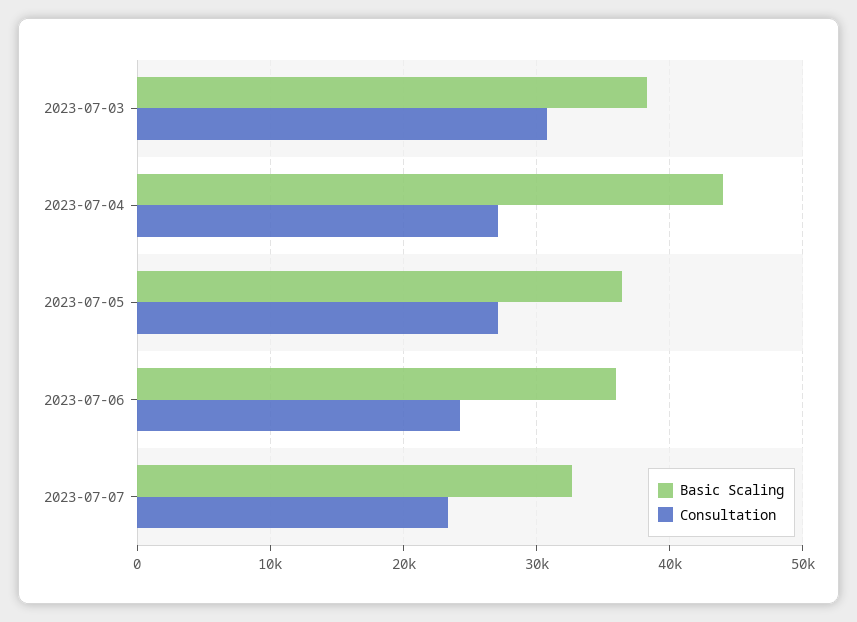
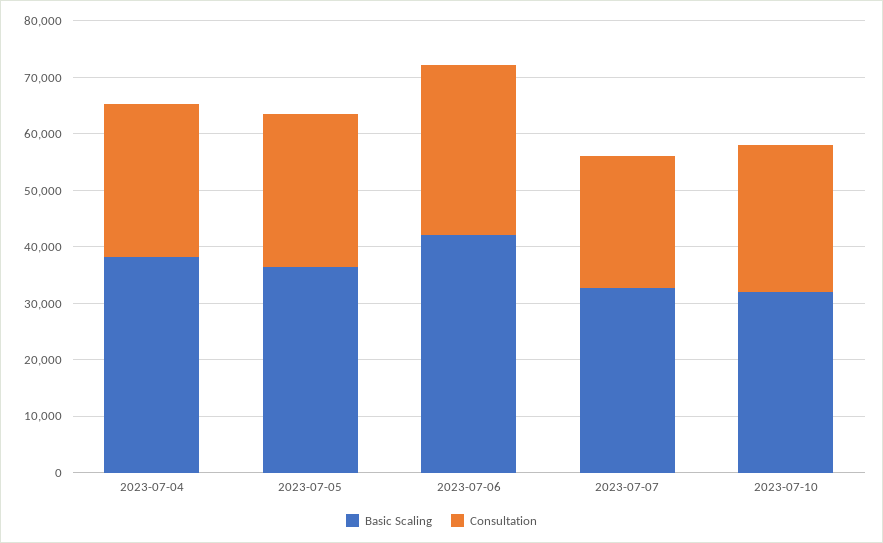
Basic Scaling, 2023-07-03: 38000 -> none
Consultation, 2023-07-03: 31000 -> none
Basic Scaling, 2023-07-04: 44000 -> 38000
Basic Scaling, 2023-07-06: 36000 -> 42000
Consultation, 2023-07-06: 24000 -> 30000
Basic Scaling, 2023-07-10: none -> 32000
Consultation, 2023-07-10: none -> 26000

